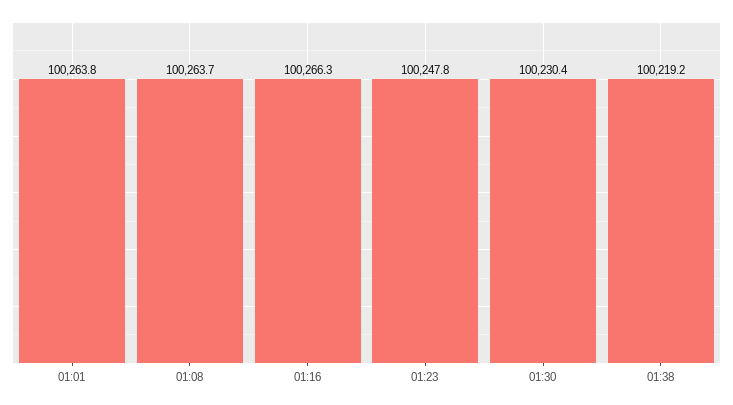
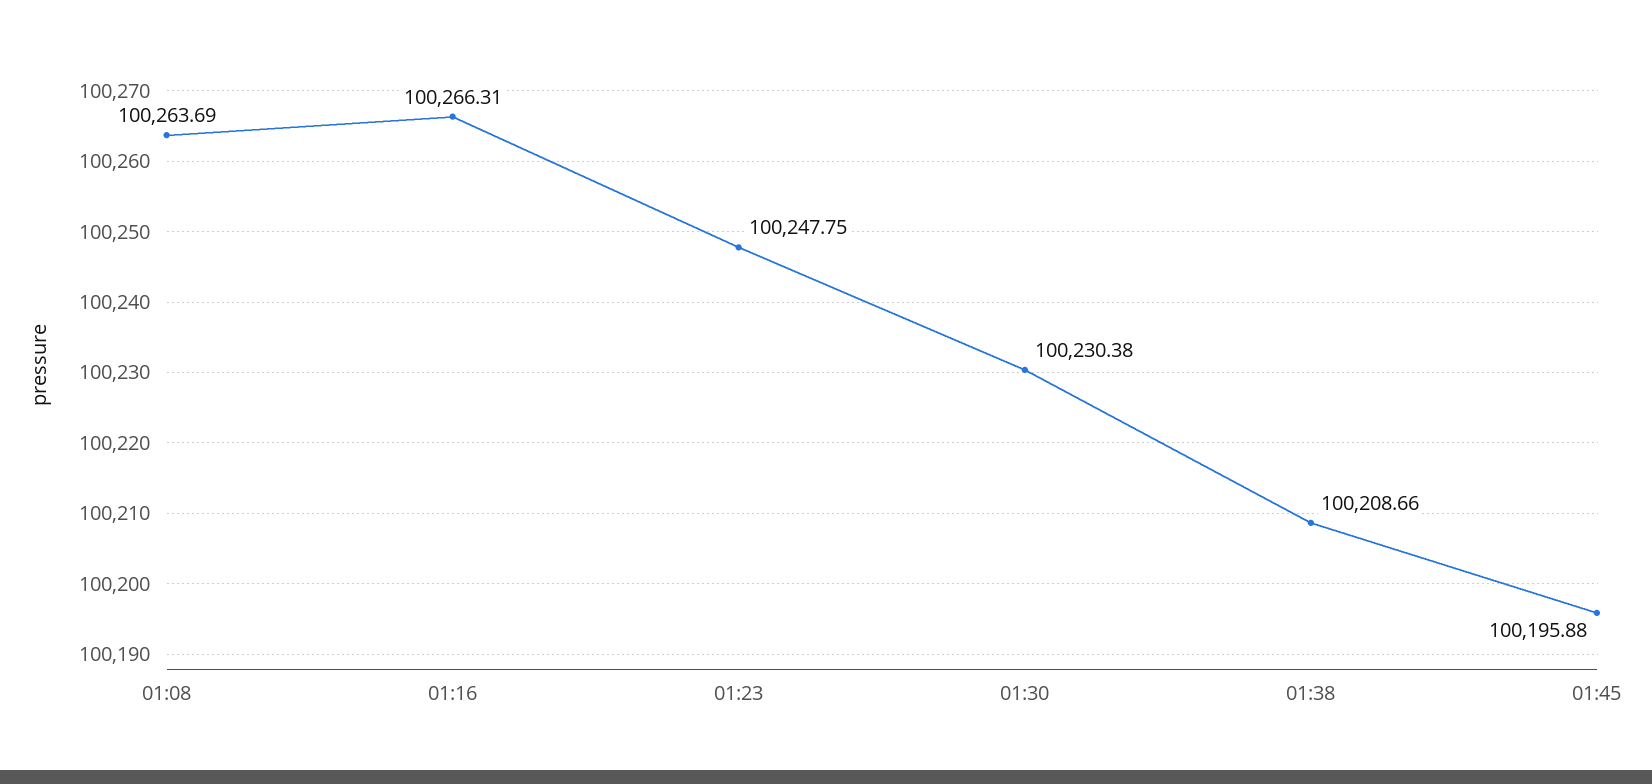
01:01: 100263.8 -> none
01:38: 100219.2 -> 100208.66
01:45: none -> 100195.88

